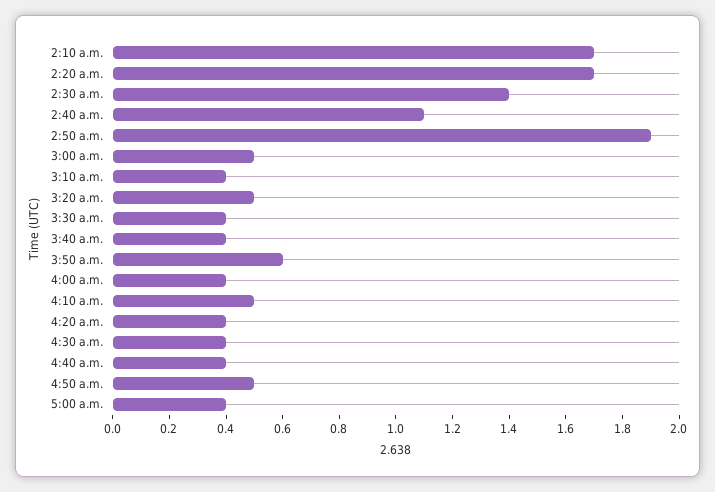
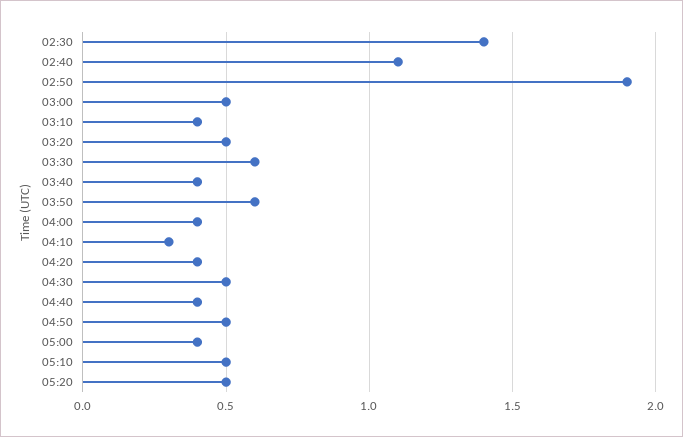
2:10 a.m.: 1.7 -> none
2:20 a.m.: 1.7 -> none
3:30 a.m.: 0.4 -> 0.6
4:10 a.m.: 0.5 -> 0.3
4:30 a.m.: 0.4 -> 0.5
05:10: none -> 0.5
05:20: none -> 0.5

